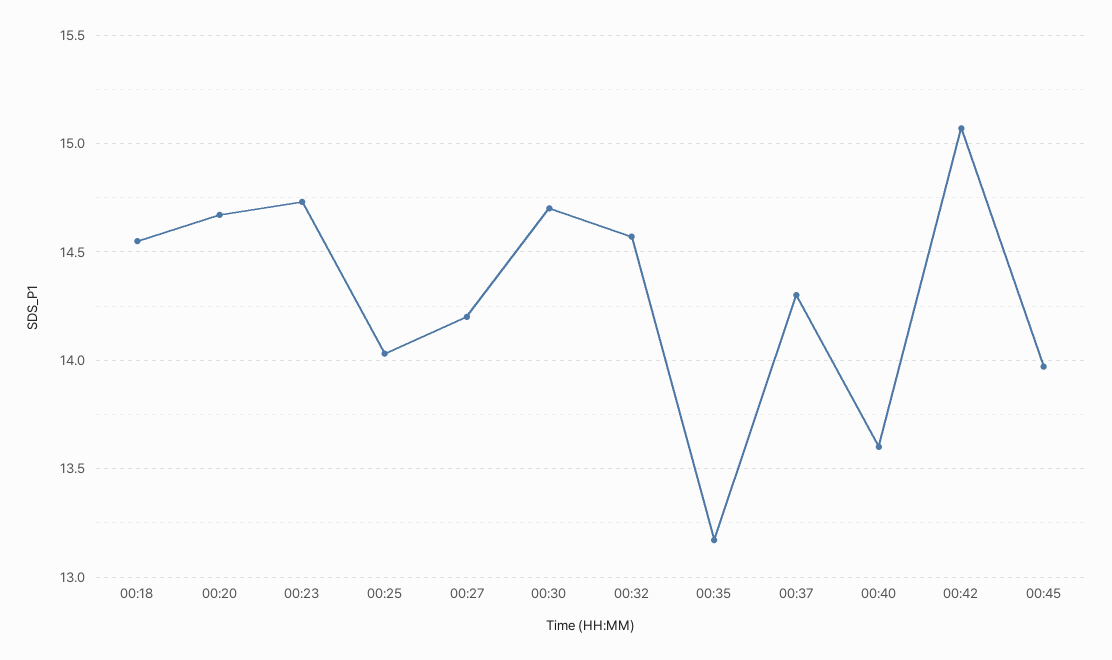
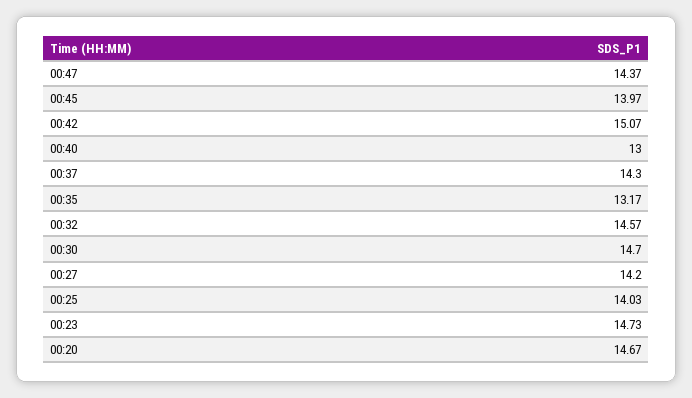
00:18: 14.55 -> none
00:40: 13.6 -> 13
00:47: none -> 14.37

